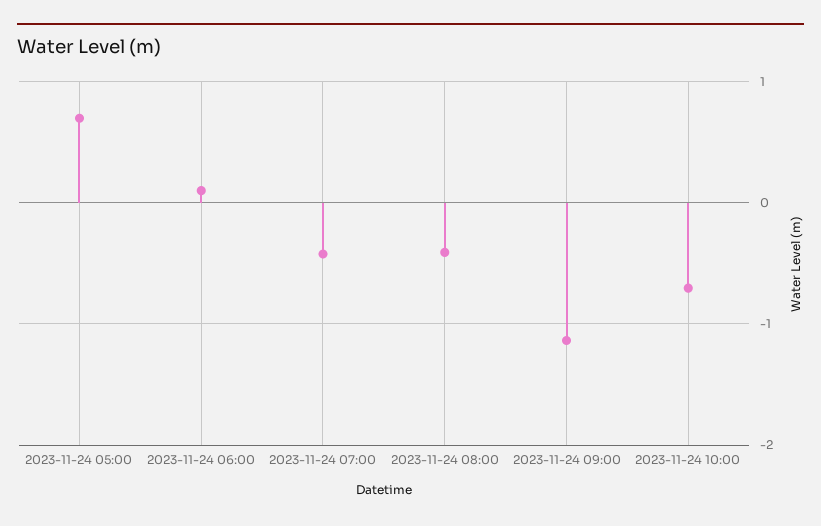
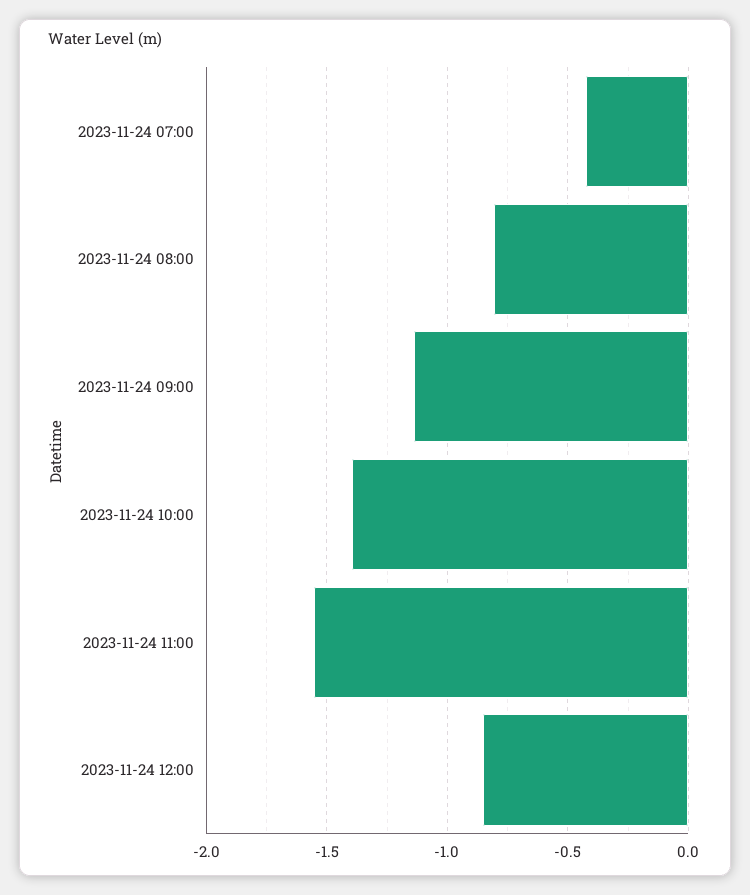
2023-11-24 05:00: 0.7 -> none
2023-11-24 06:00: 0.1 -> none
2023-11-24 08:00: -0.4 -> -0.8
2023-11-24 10:00: -0.7 -> -1.4
2023-11-24 11:00: none -> -1.55
2023-11-24 12:00: none -> -0.85

